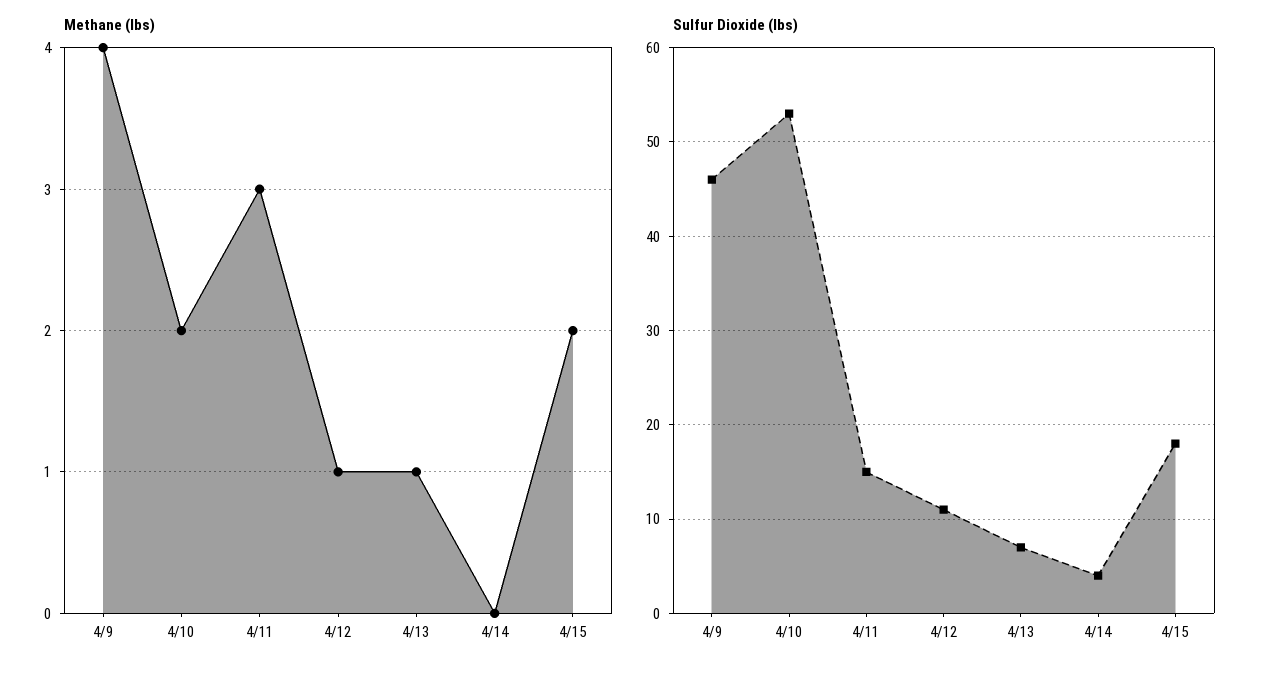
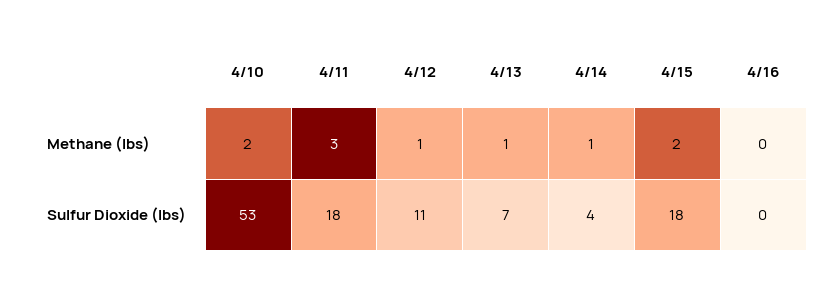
Methane (lbs), 4/9: 4 -> none
Methane (lbs), 4/14: 0 -> 1
Sulfur Dioxide (lbs), 4/9: 46 -> none
Sulfur Dioxide (lbs), 4/11: 15 -> 18
Methane (lbs), 4/16: none -> 0
Sulfur Dioxide (lbs), 4/16: none -> 0

